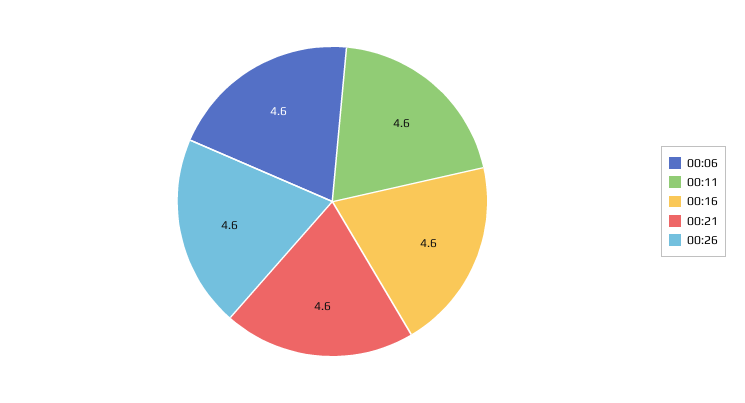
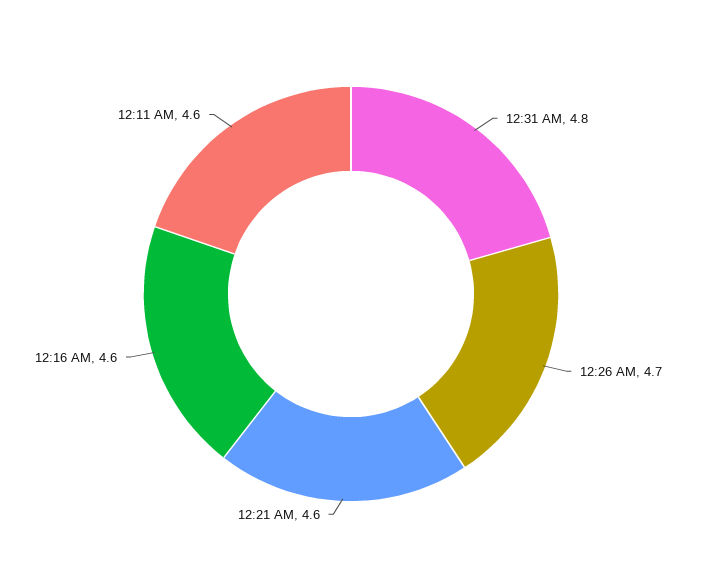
00:06: 4.6 -> none
00:26: 4.6 -> 4.7
12:31 AM: none -> 4.8

